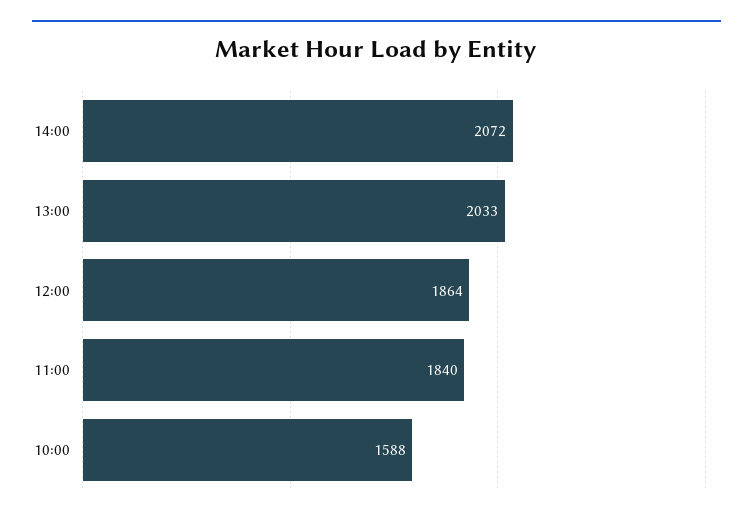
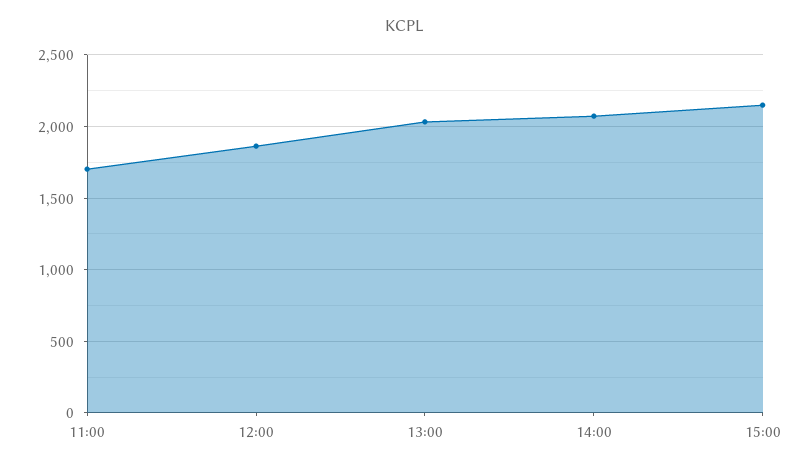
11:00: 1840 -> 1700
10:00: 1588 -> none
15:00: none -> 2150

